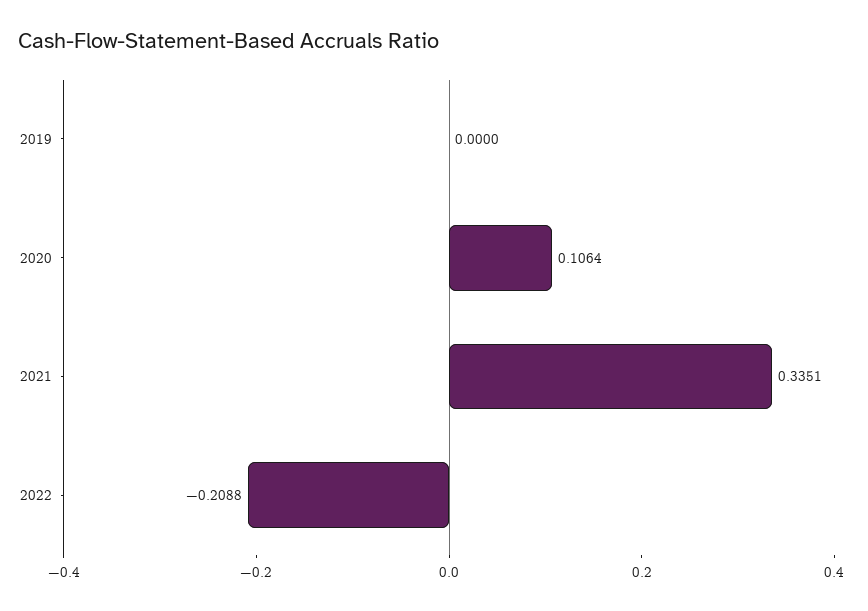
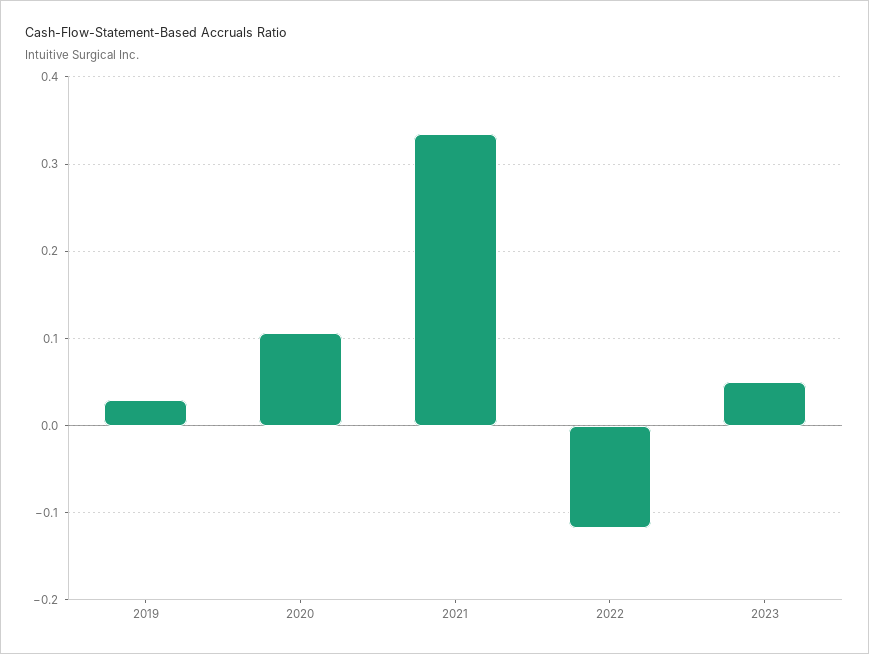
2019: 0 -> 0.03
2022: -0.2088 -> -0.12
2023: none -> 0.05

